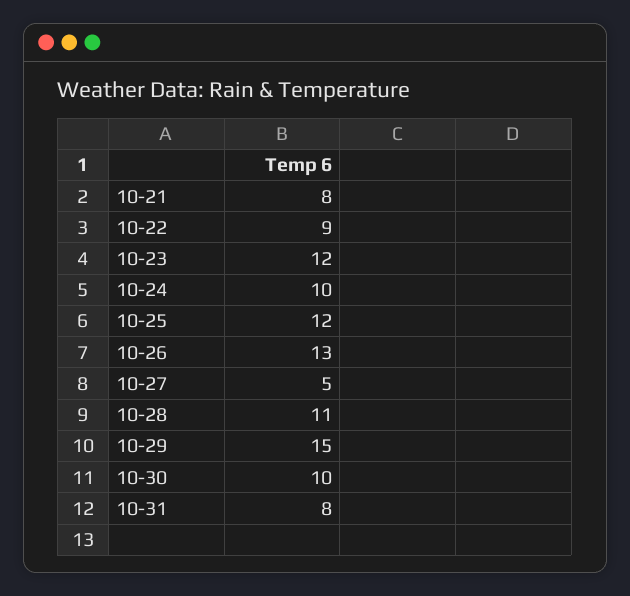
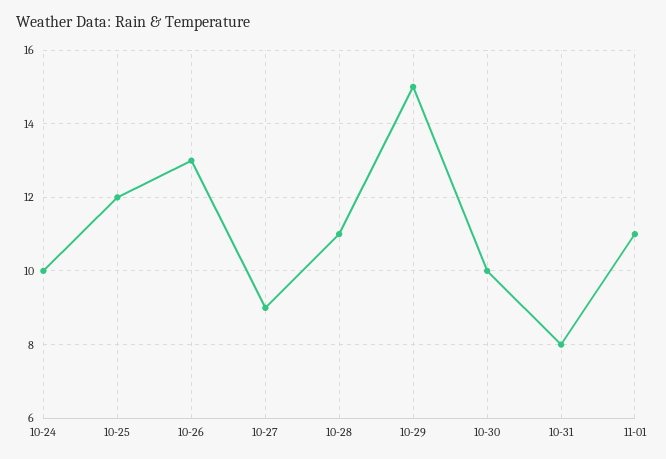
10-21: 8 -> none
10-22: 9 -> none
10-23: 12 -> none
10-27: 5 -> 9
11-01: none -> 11

